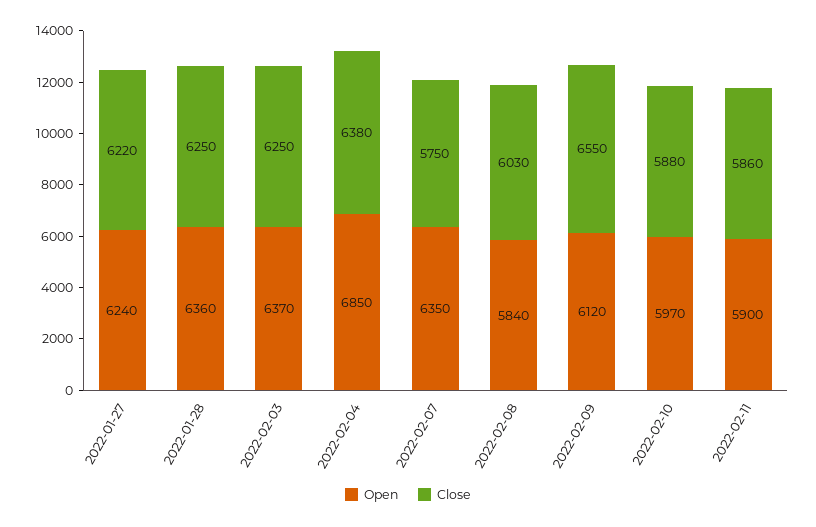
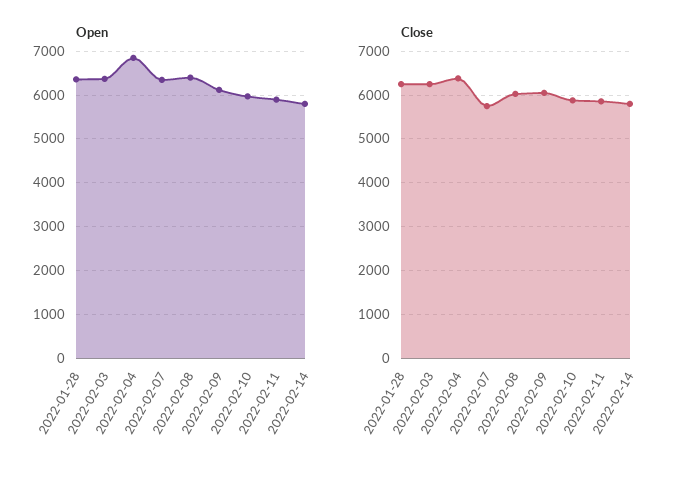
Open, 2022-01-27: 6240 -> none
Close, 2022-01-27: 6220 -> none
Open, 2022-02-08: 5840 -> 6400
Close, 2022-02-09: 6550 -> 6000
Open, 2022-02-14: none -> 5800
Close, 2022-02-14: none -> 5800

